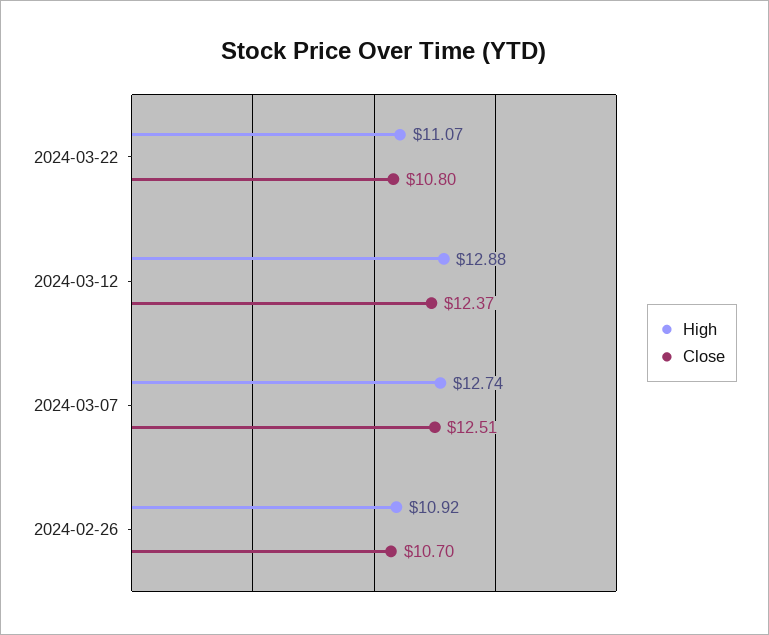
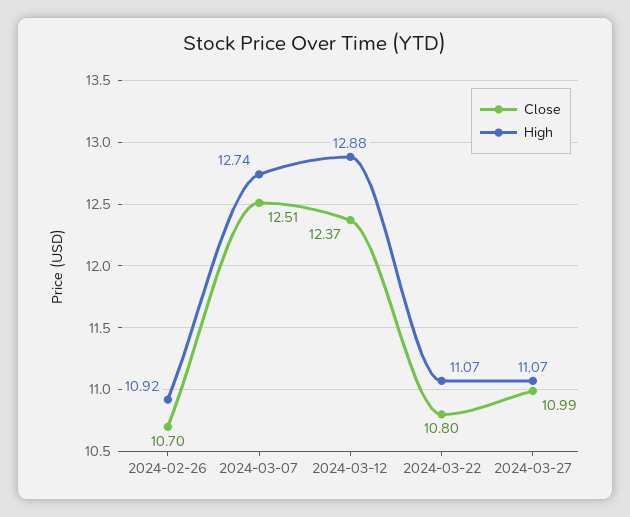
Close, 2024-03-27: none -> 10.99
High, 2024-03-27: none -> 11.07

